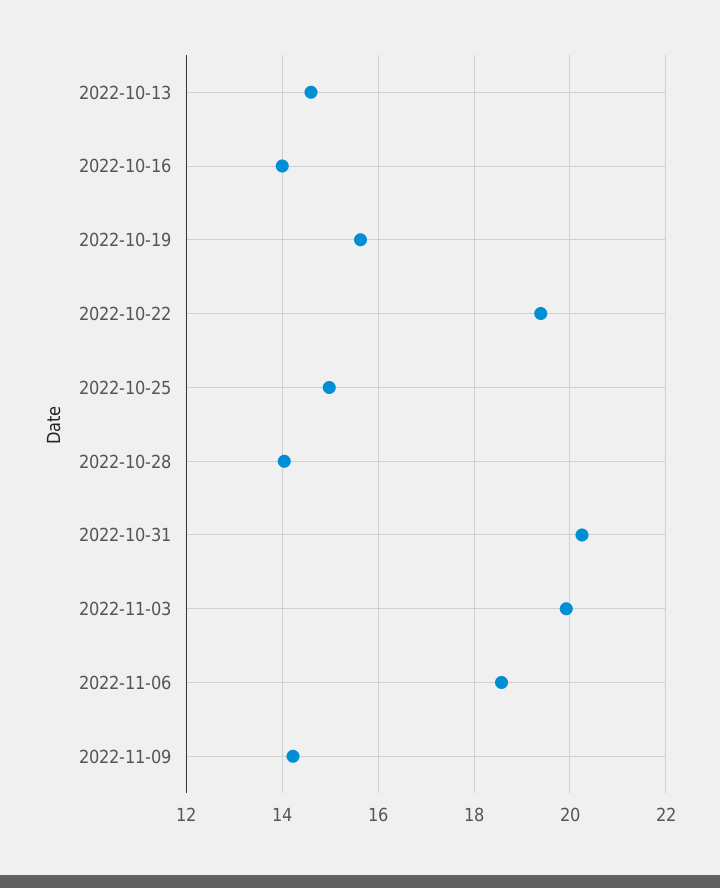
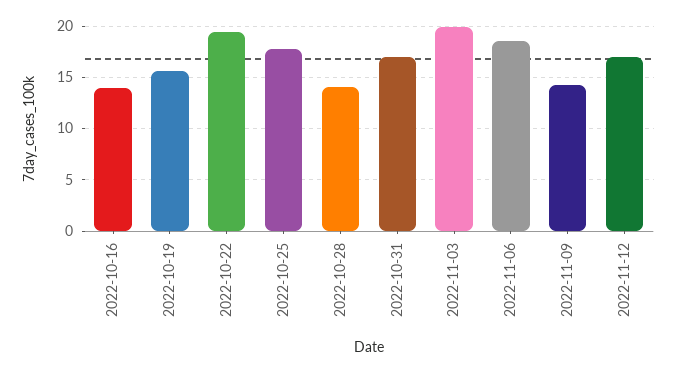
2022-10-13: 14.6 -> none
2022-10-25: 15 -> 18
2022-10-31: 20.2 -> 17
2022-11-12: none -> 17

